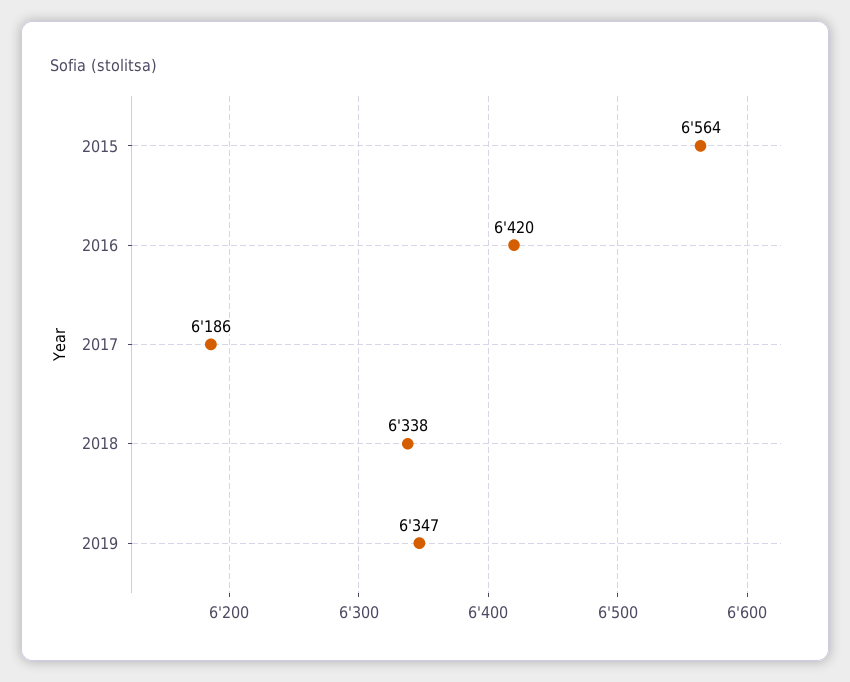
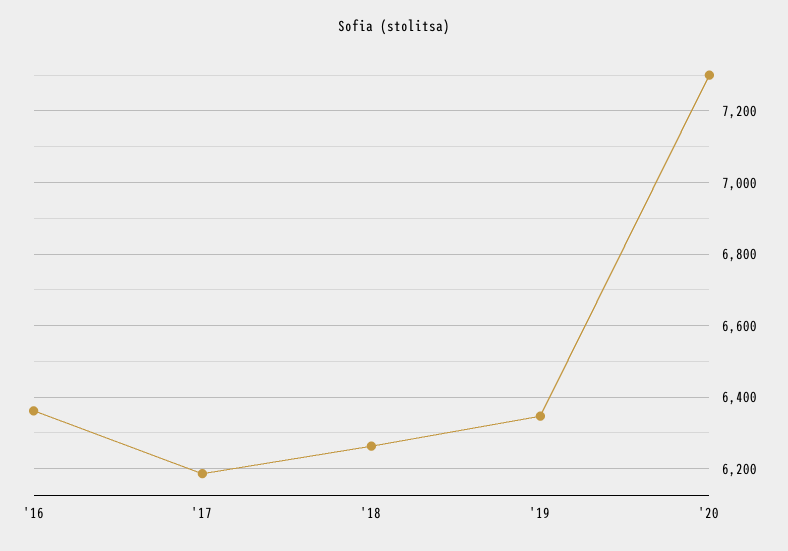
2015: 6564 -> none
2016: 6420 -> 6360
2018: 6338 -> 6260
'20: none -> 7300

